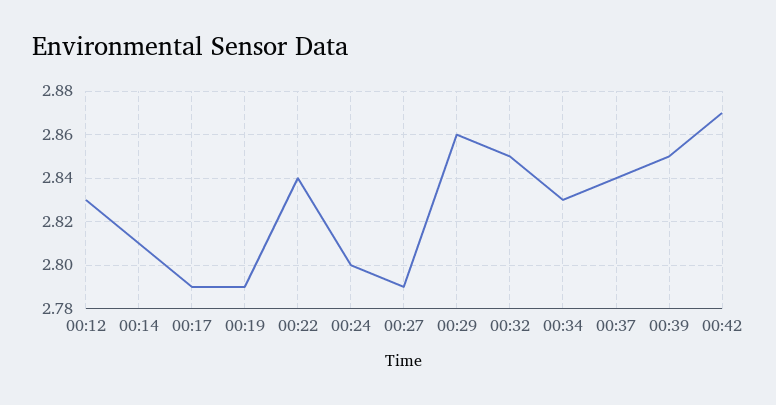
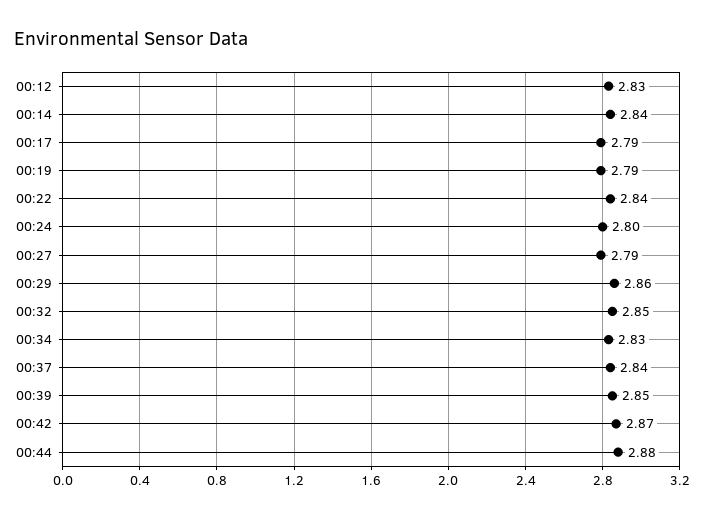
00:14: 2.81 -> 2.84
00:44: none -> 2.88

